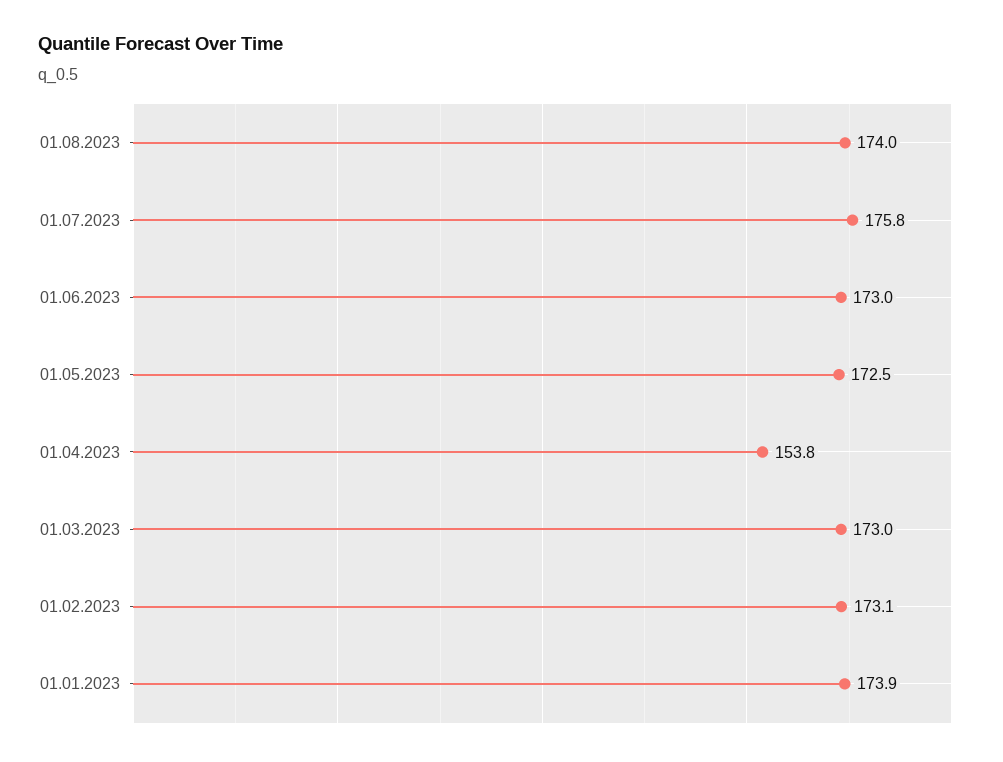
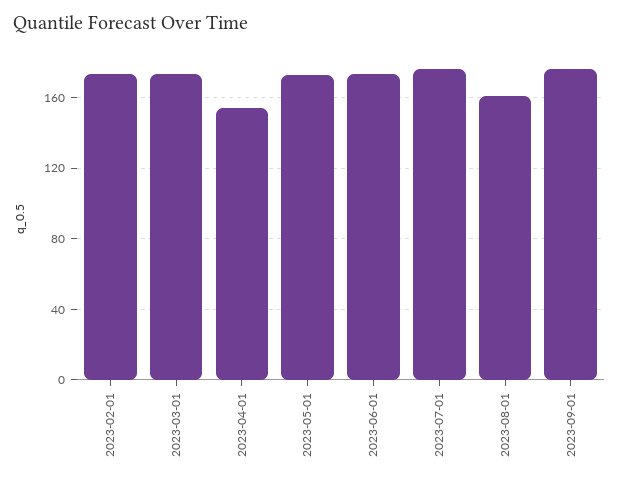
01.08.2023: 174 -> 160
01.01.2023: 173.9 -> none
2023-09-01: none -> 175

